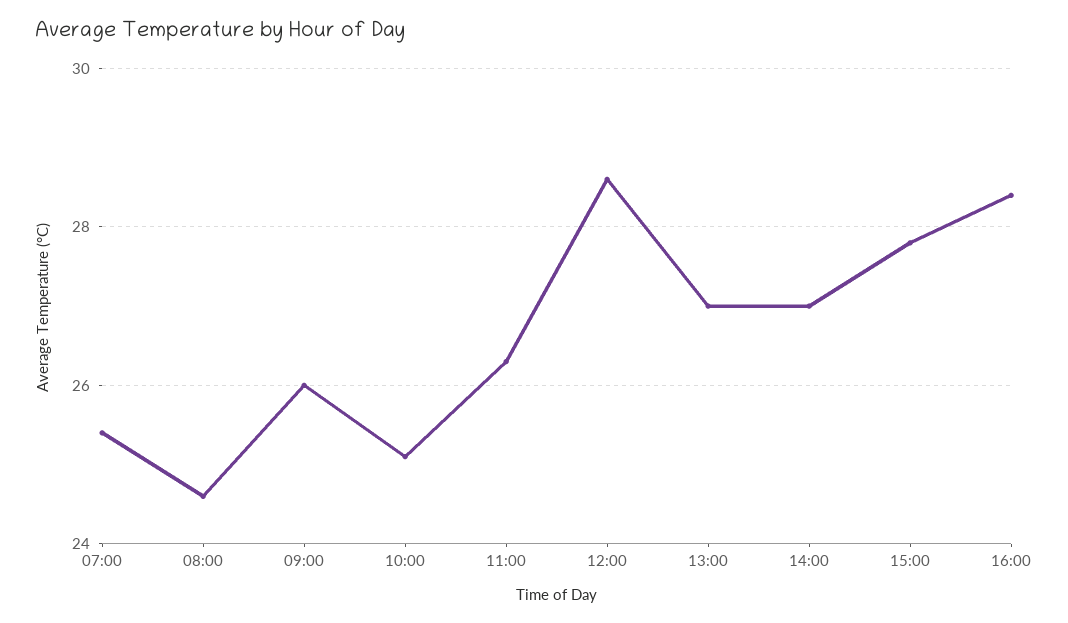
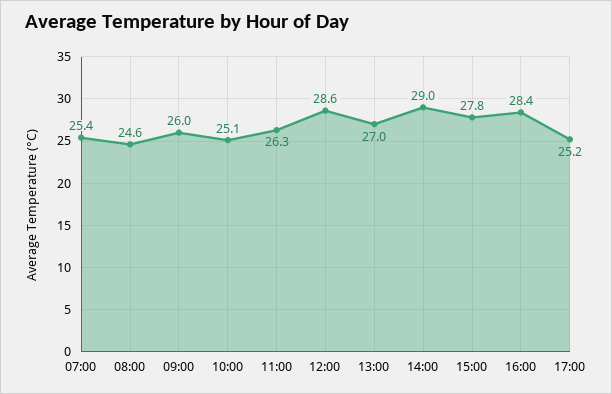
14:00: 27 -> 29
17:00: none -> 25.2

